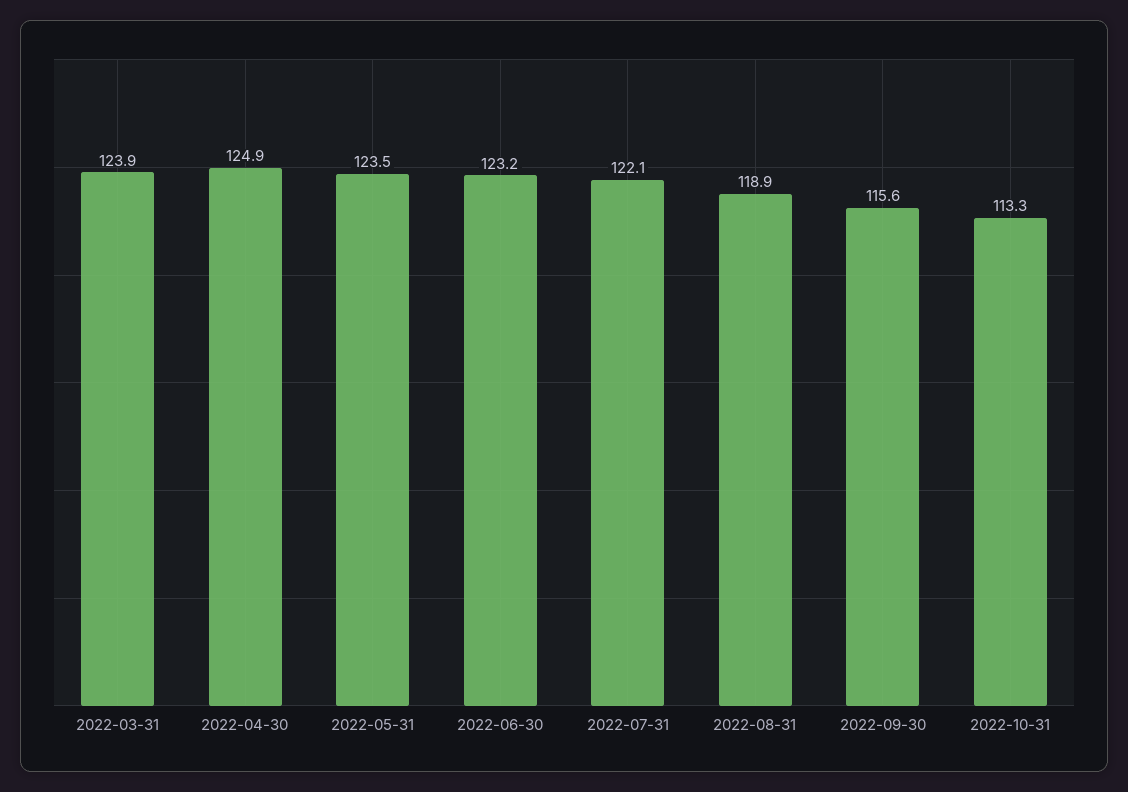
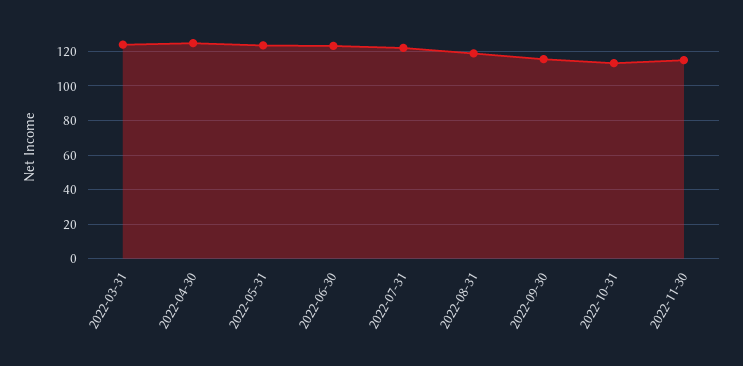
2022-11-30: none -> 115

